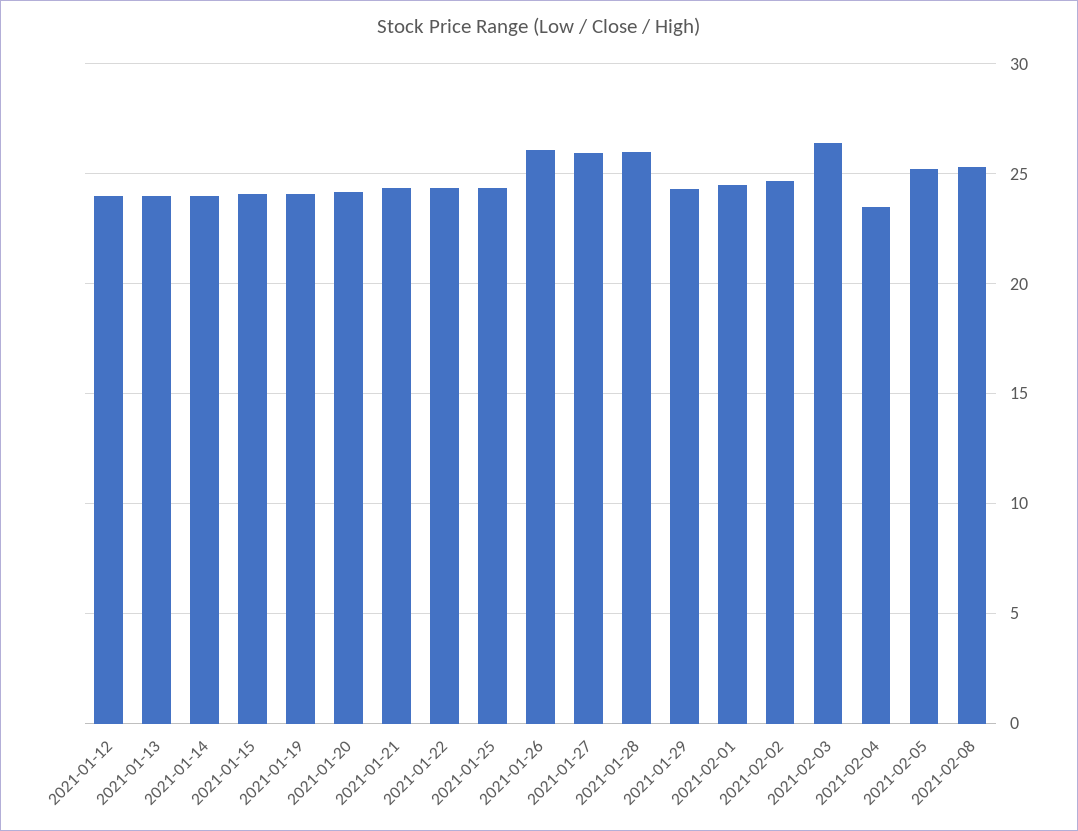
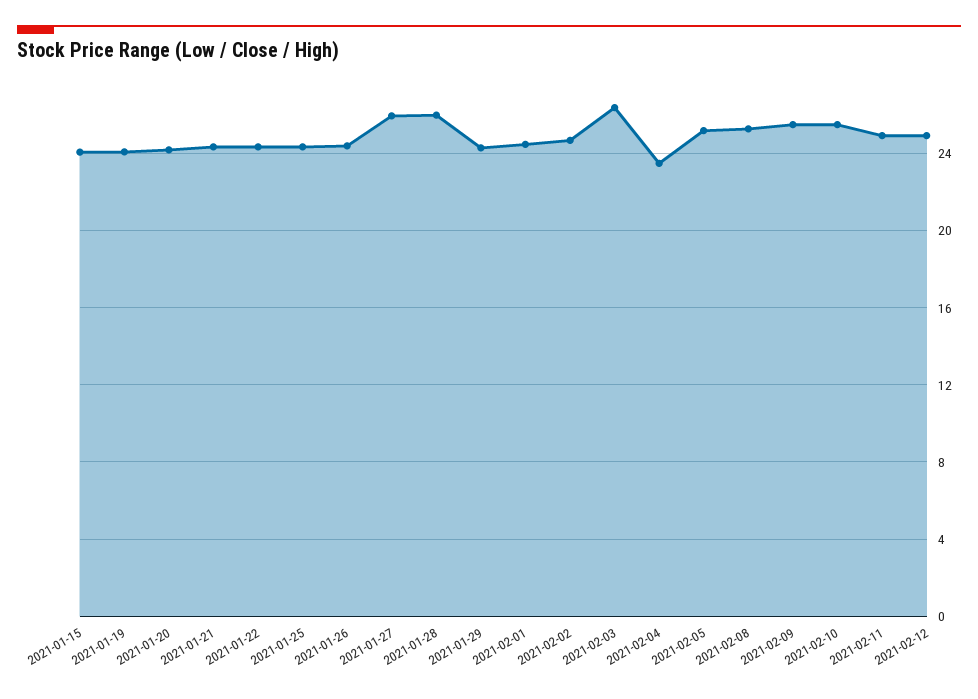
2021-01-12: 24 -> none
2021-01-13: 24 -> none
2021-01-14: 24 -> none
2021-01-26: 26 -> 24.5
2021-02-09: none -> 25.5
2021-02-10: none -> 25.5
2021-02-11: none -> 25
2021-02-12: none -> 25

